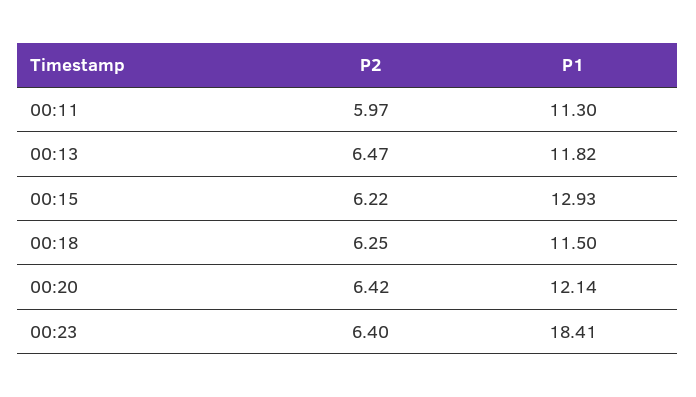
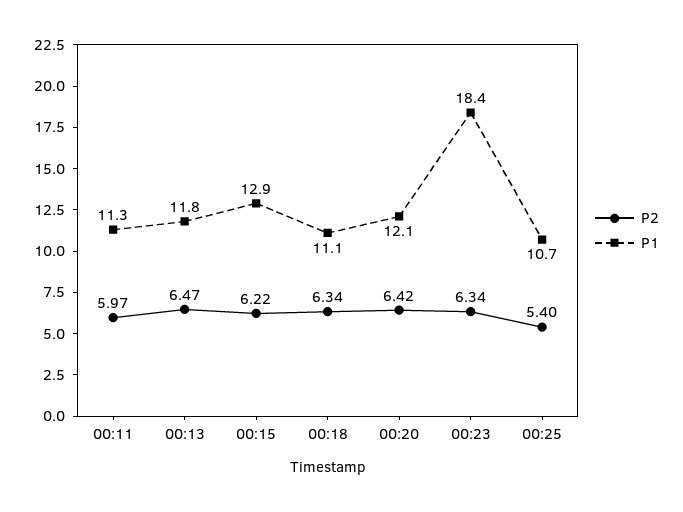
P2, 00:18: 6.25 -> 6.34
P1, 00:18: 11.5 -> 11.1
P2, 00:23: 6.4 -> 6.34
P2, 00:25: none -> 5.4
P1, 00:25: none -> 10.7

